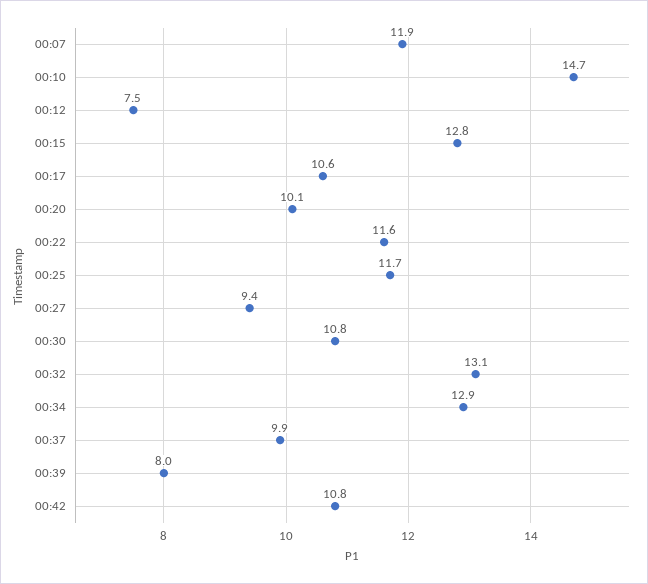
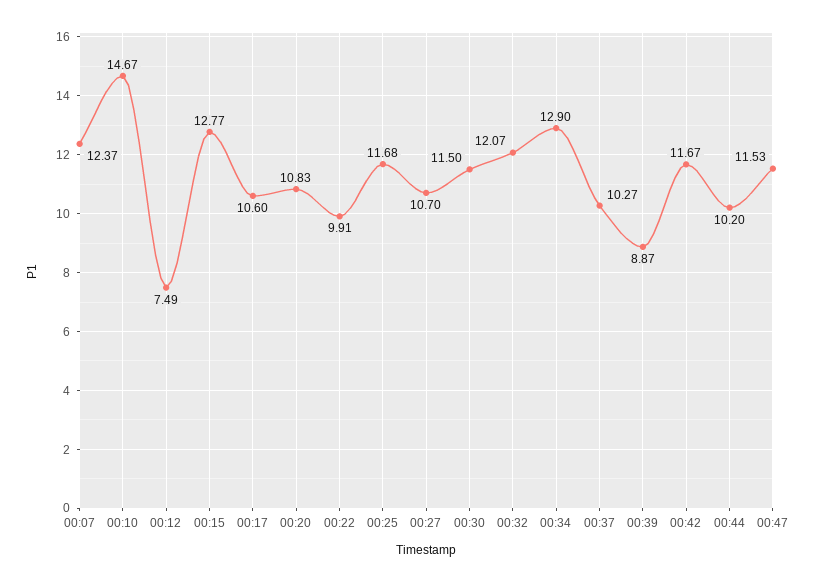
00:07: 11.9 -> 12.37
00:20: 10.1 -> 10.83
00:22: 11.6 -> 9.91
00:27: 9.4 -> 10.7
00:30: 10.8 -> 11.5
00:32: 13.1 -> 12.07
00:37: 9.9 -> 10.27
00:39: 8 -> 8.87
00:42: 10.8 -> 11.67
00:44: none -> 10.2
00:47: none -> 11.53

